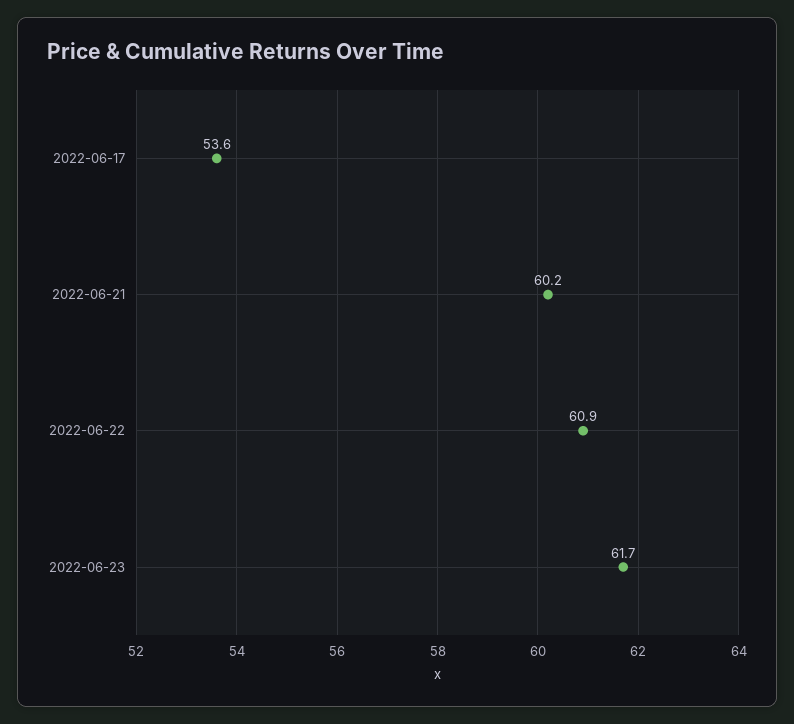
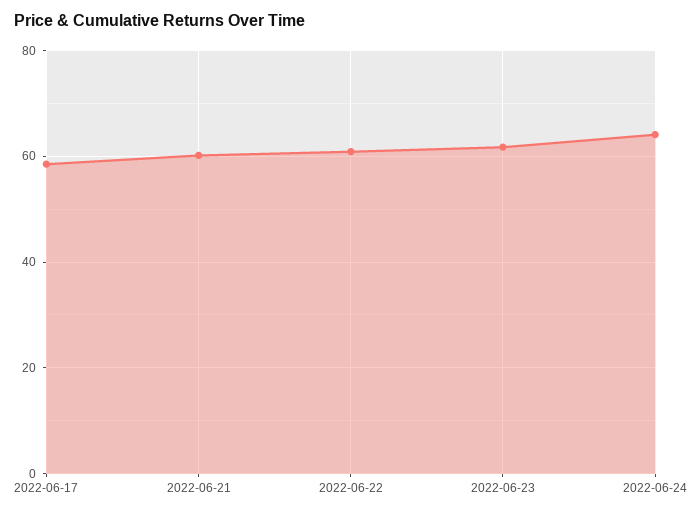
2022-06-17: 53.6 -> 58
2022-06-24: none -> 64

